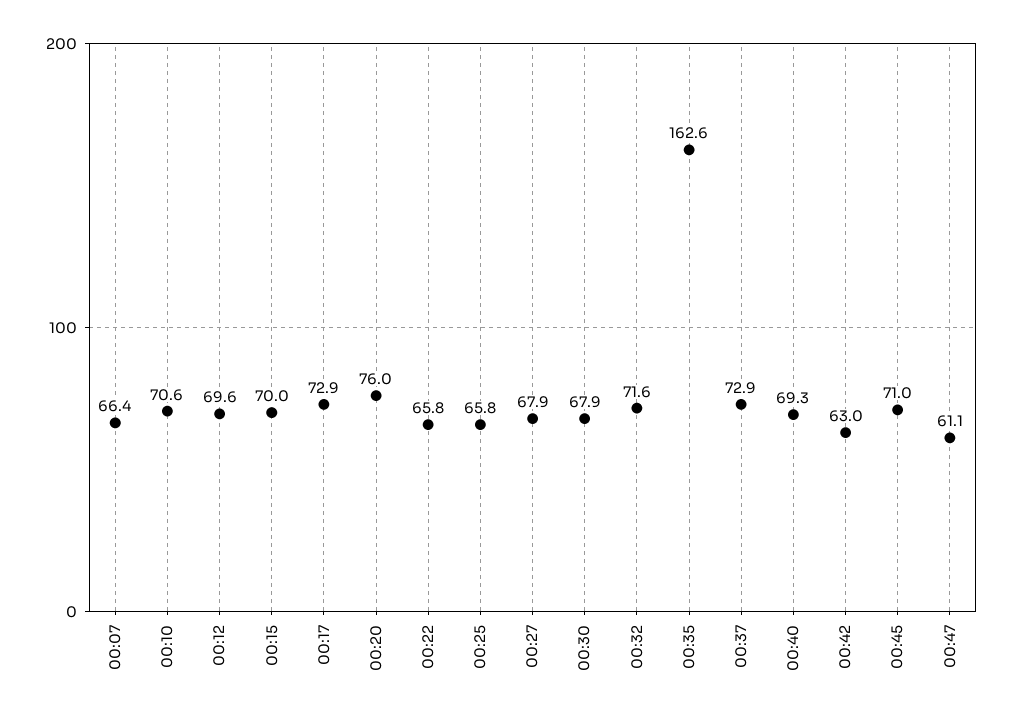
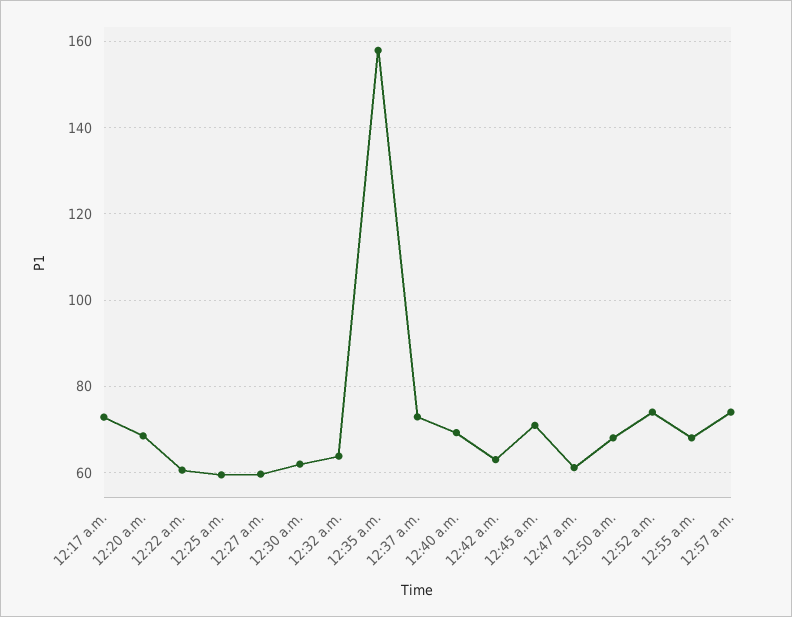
00:07: 66.4 -> none
00:10: 70.6 -> none
00:12: 69.6 -> none
00:15: 70 -> none
00:20: 76 -> 68
00:22: 65.8 -> 60
00:25: 65.8 -> 60
00:27: 67.9 -> 60
00:30: 67.9 -> 62
00:32: 71.6 -> 64
00:35: 162.6 -> 158
12:50 a.m.: none -> 68
12:52 a.m.: none -> 74
12:55 a.m.: none -> 68
12:57 a.m.: none -> 74

